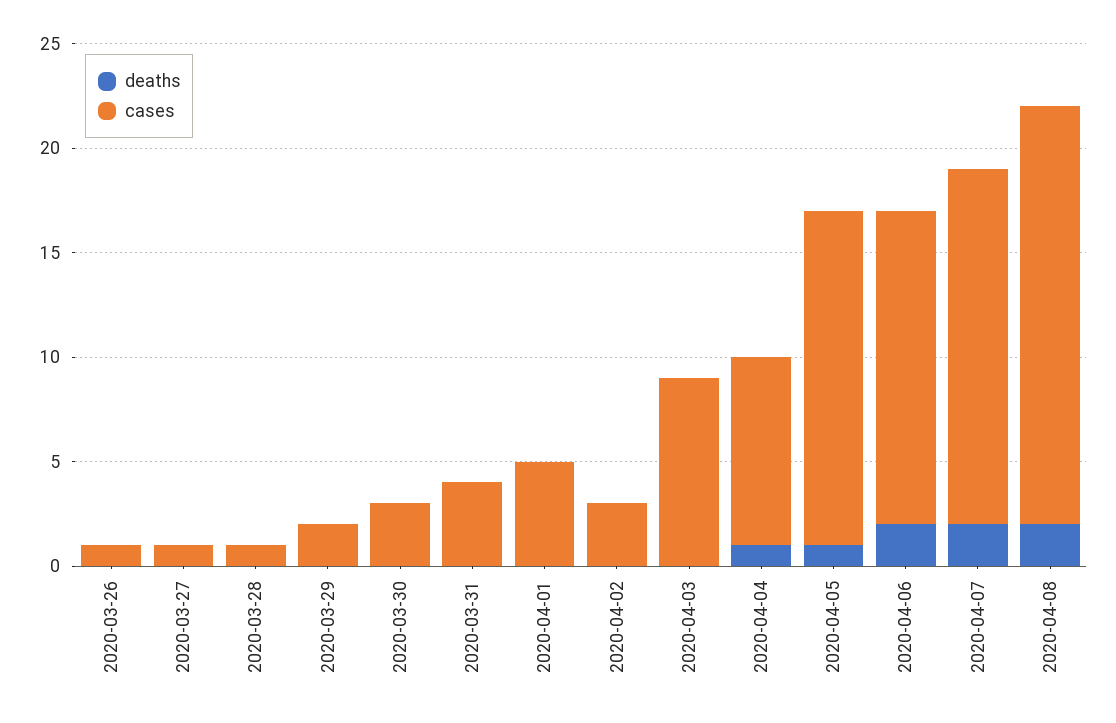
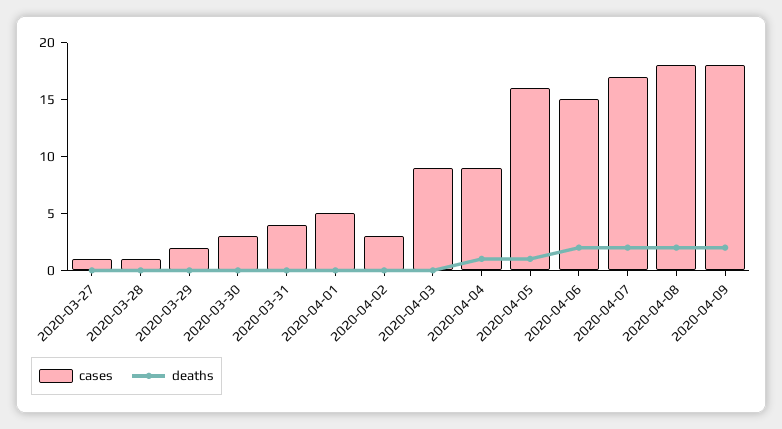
deaths, 2020-03-26: 0 -> none
cases, 2020-03-26: 1 -> none
cases, 2020-04-08: 20 -> 18
cases, 2020-04-09: none -> 18
deaths, 2020-04-09: none -> 2

